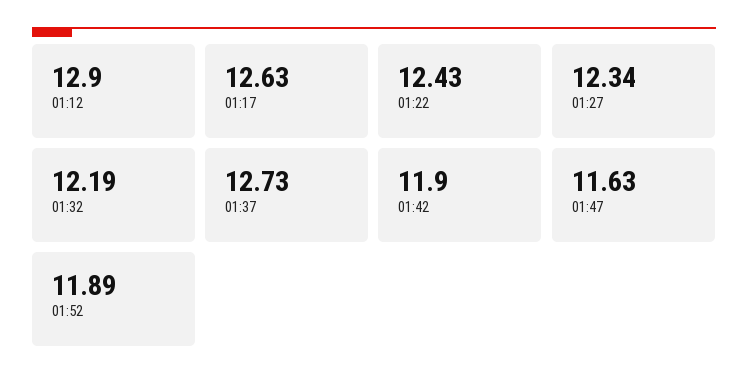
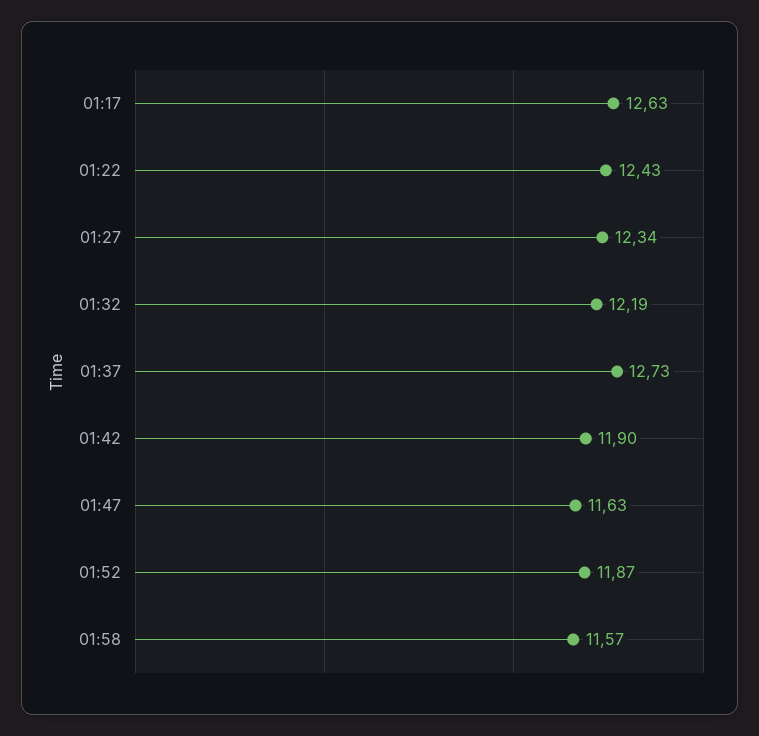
01:12: 12.9 -> none
01:52: 11.89 -> 11.87
01:58: none -> 11.57

